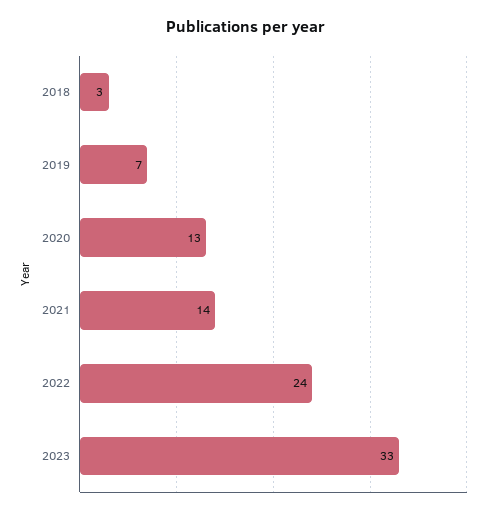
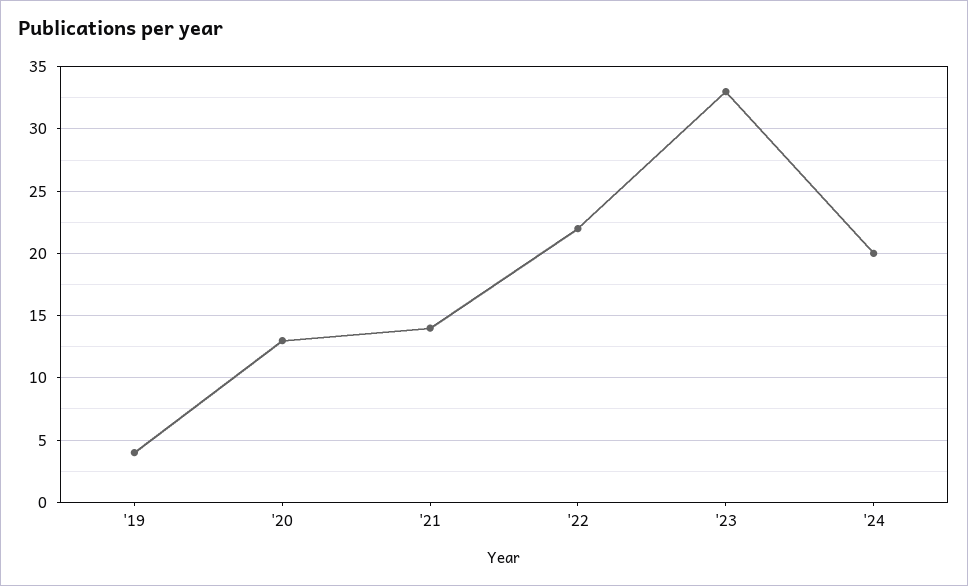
2018: 3 -> none
2019: 7 -> 4
2022: 24 -> 22
'24: none -> 20

